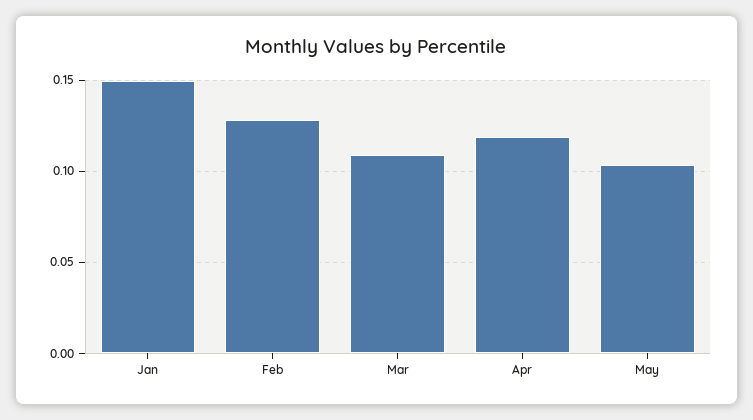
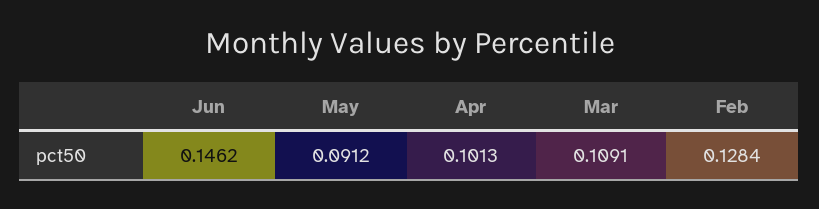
Jan: 0.15 -> none
Apr: 0.12 -> 0.1013
May: 0.105 -> 0.0912
Jun: none -> 0.1462

